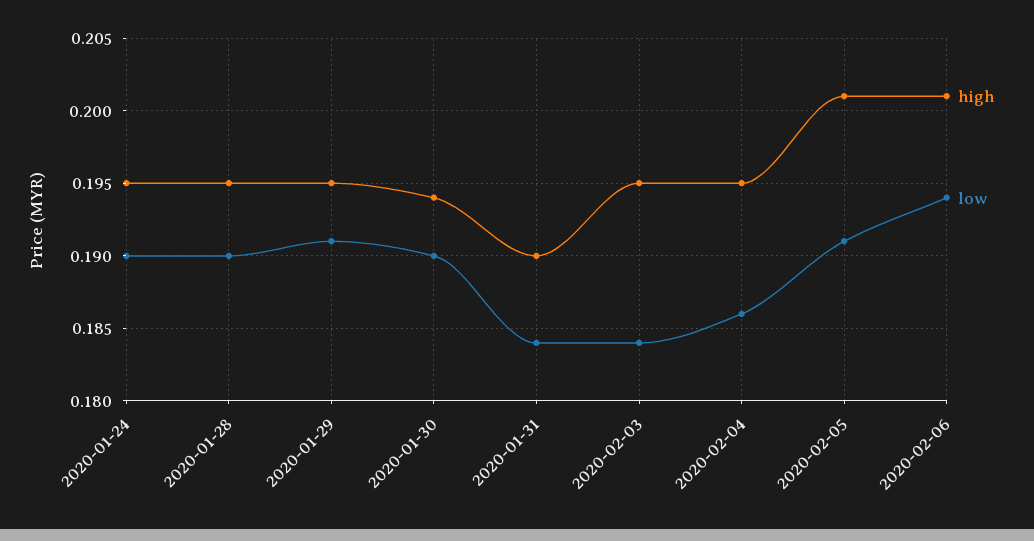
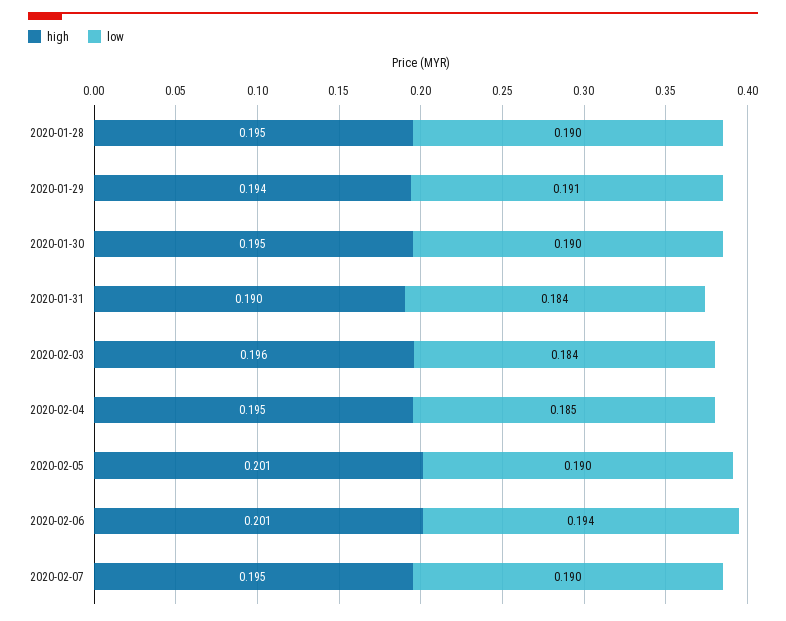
high, 2020-01-24: 0.195 -> none
low, 2020-01-24: 0.19 -> none
high, 2020-01-29: 0.195 -> 0.194
high, 2020-01-30: 0.194 -> 0.195
high, 2020-02-03: 0.195 -> 0.196
low, 2020-02-04: 0.186 -> 0.185
low, 2020-02-05: 0.191 -> 0.19
high, 2020-02-07: none -> 0.195
low, 2020-02-07: none -> 0.19

